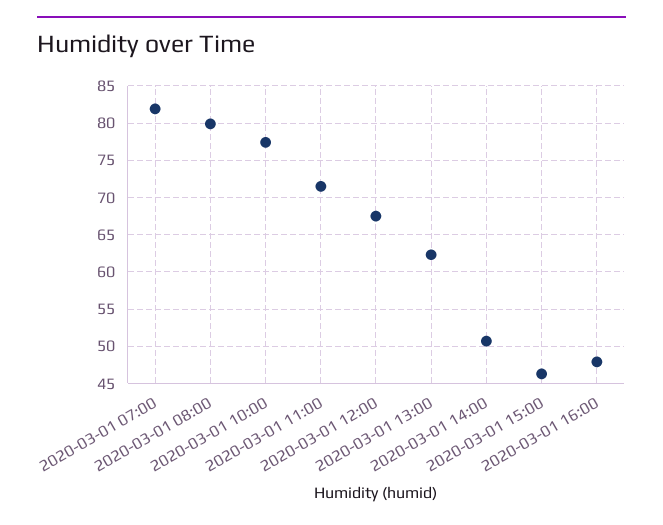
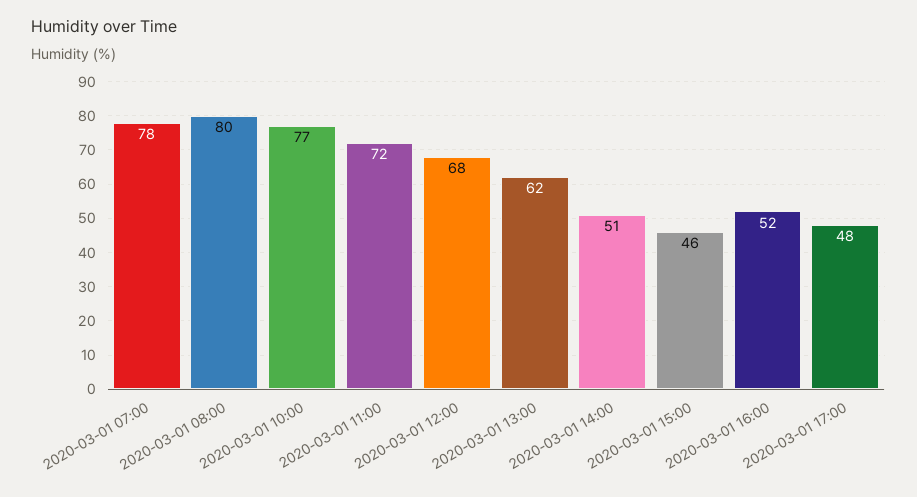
2020-03-01 07:00: 82 -> 78
2020-03-01 16:00: 48 -> 52
2020-03-01 17:00: none -> 48

